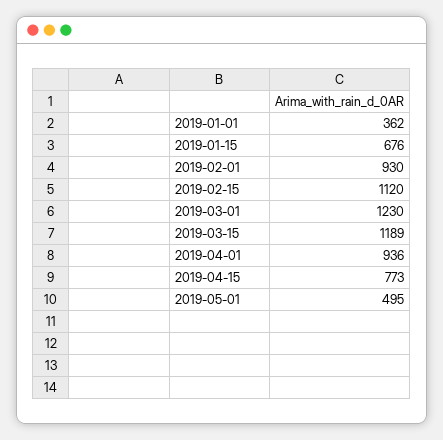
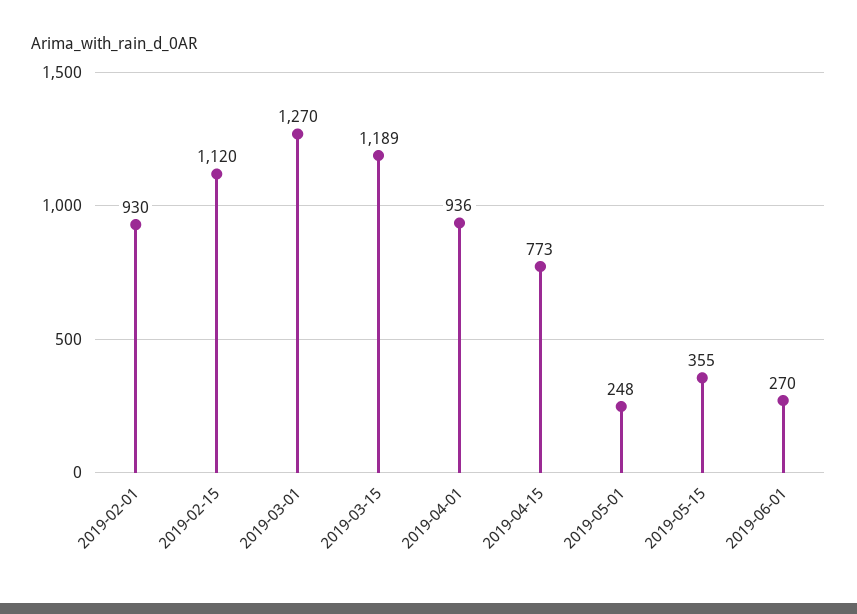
2019-01-01: 362 -> none
2019-01-15: 676 -> none
2019-03-01: 1230 -> 1270
2019-05-01: 495 -> 248
2019-05-15: none -> 355
2019-06-01: none -> 270

